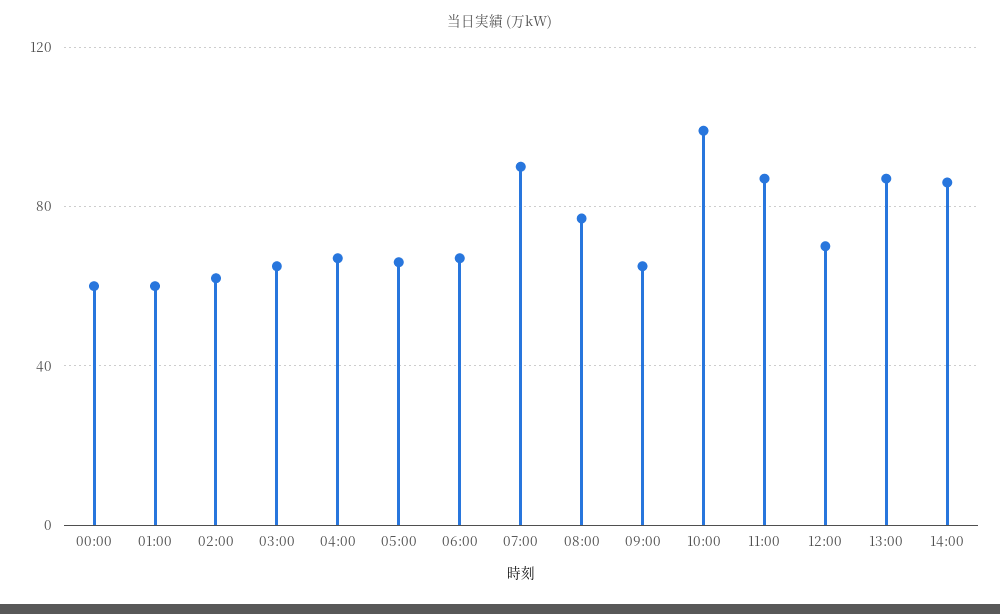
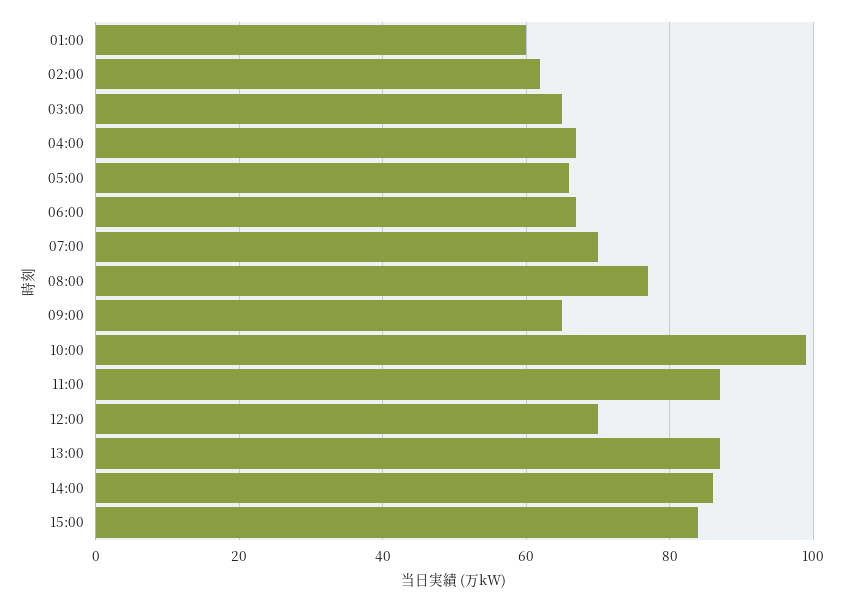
00:00: 60 -> none
07:00: 90 -> 70
15:00: none -> 85

